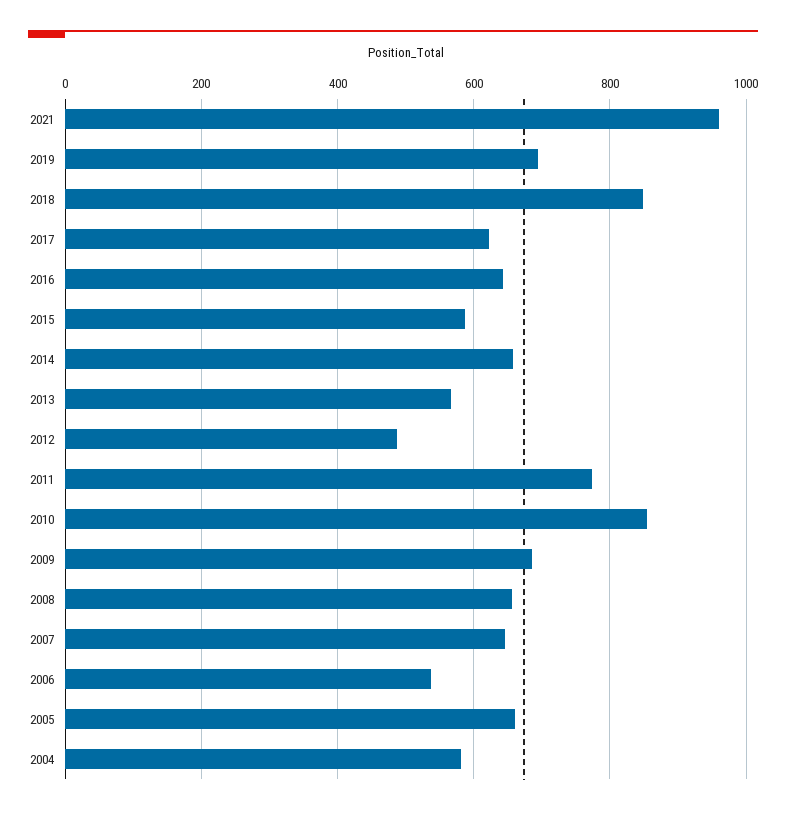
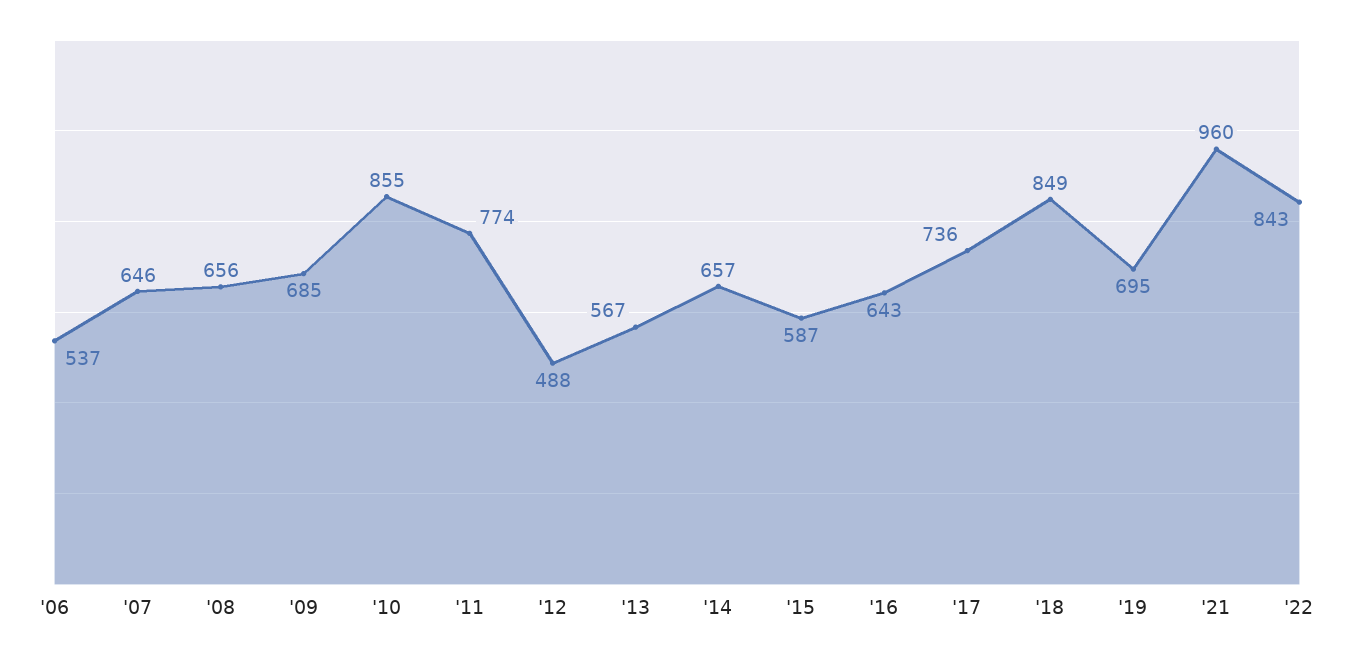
2017: 620 -> 736
2005: 660 -> none
2004: 580 -> none
'22: none -> 843

